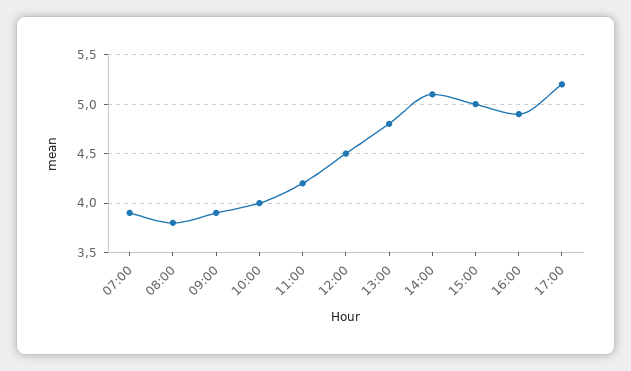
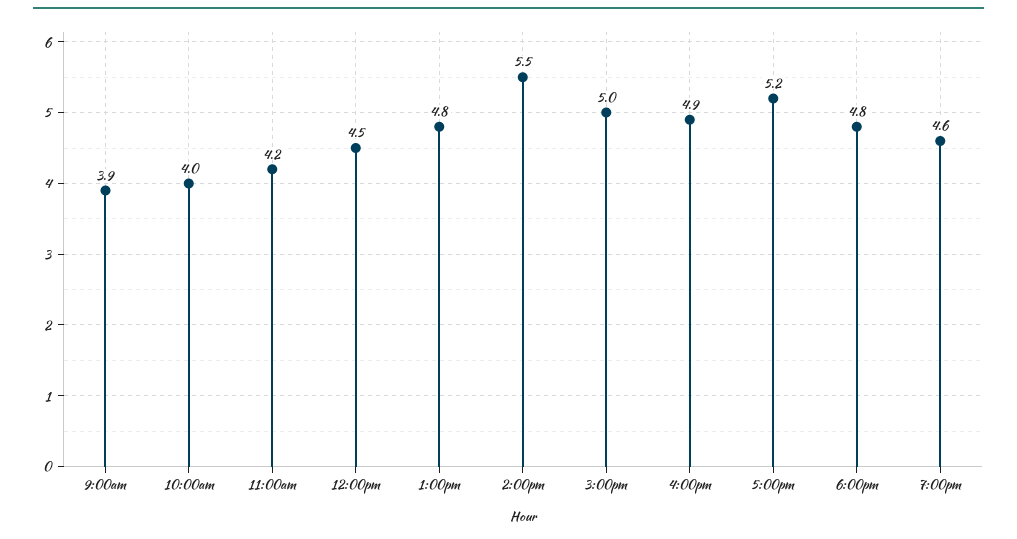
07:00: 3.9 -> none
08:00: 3.8 -> none
14:00: 5.1 -> 5.5
6:00pm: none -> 4.8
7:00pm: none -> 4.6

